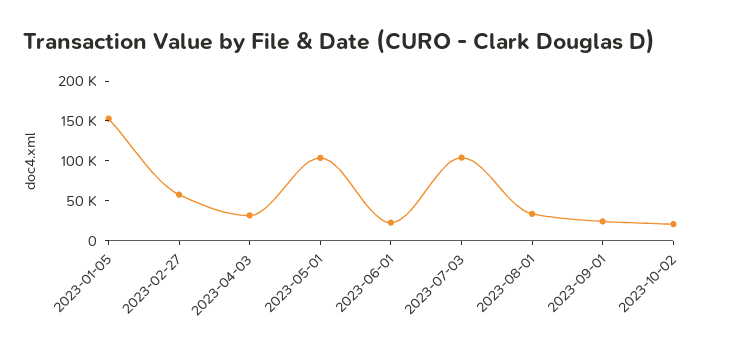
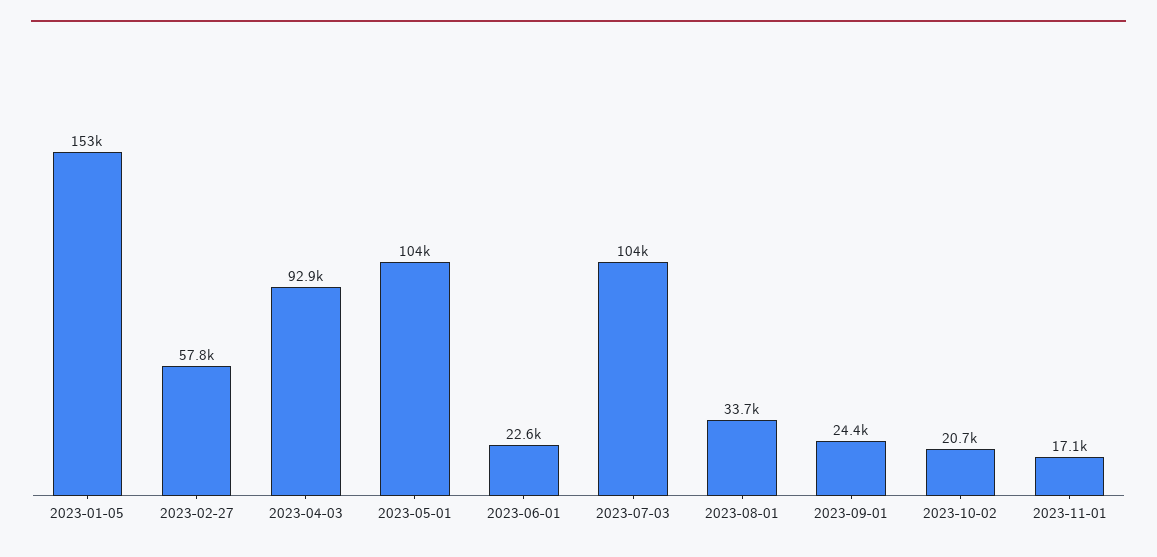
2023-04-03: 25000 -> 92900
2023-11-01: none -> 17100

